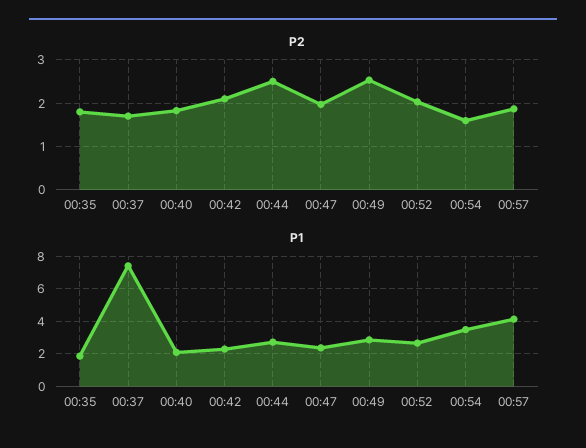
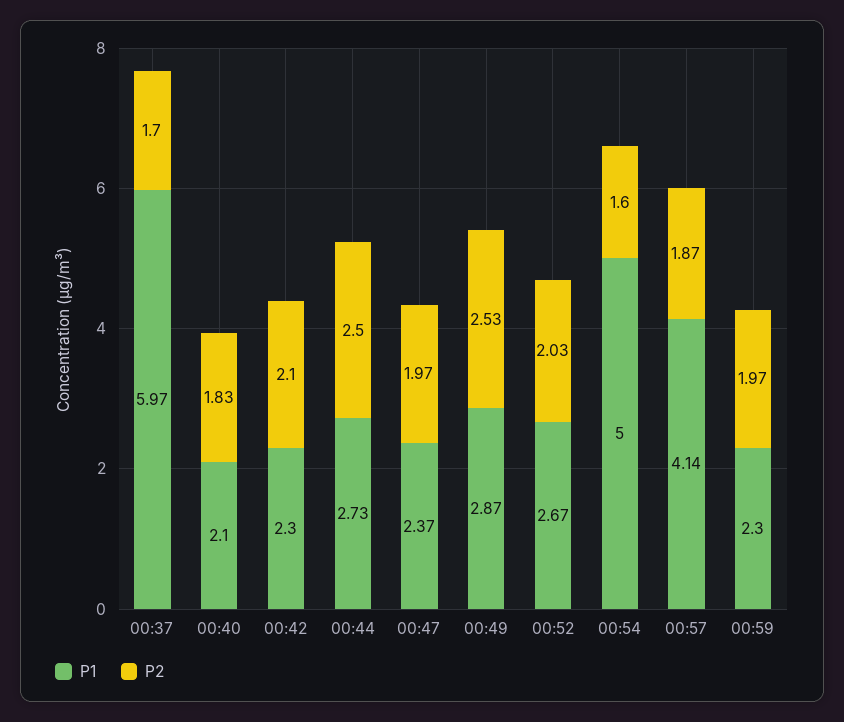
P2, 00:35: 1.8 -> none
P1, 00:35: 2 -> none
P1, 00:37: 7.5 -> 5.97
P1, 00:54: 3.5 -> 5
P1, 00:59: none -> 2.3
P2, 00:59: none -> 1.97

